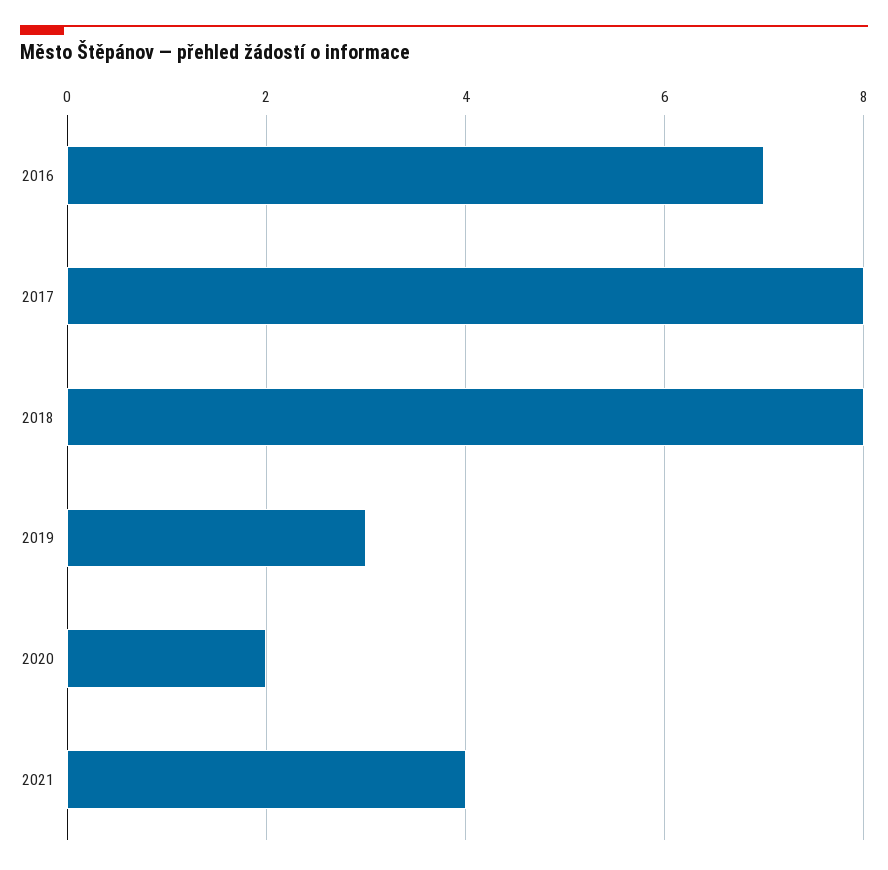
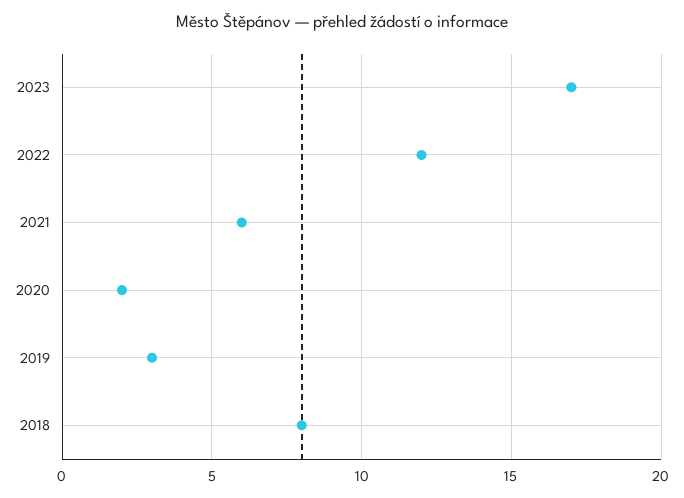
2016: 7 -> none
2017: 8 -> none
2021: 4 -> 6
2023: none -> 17
2022: none -> 12

